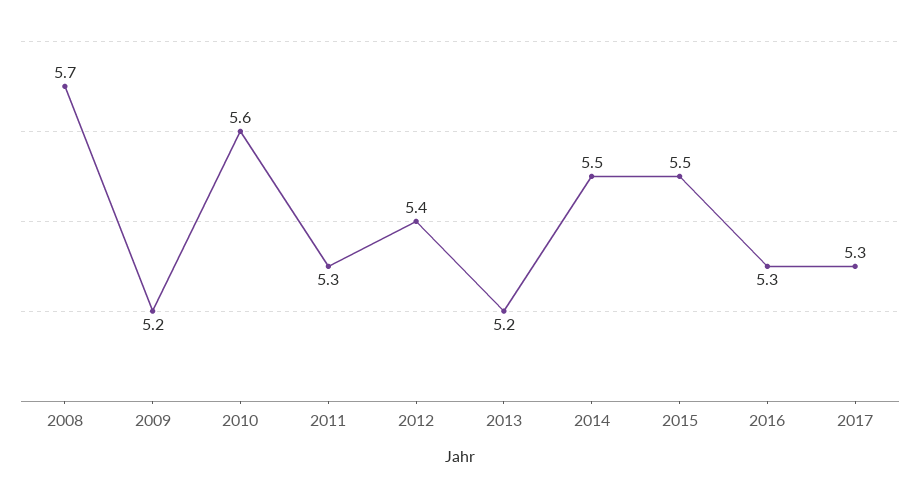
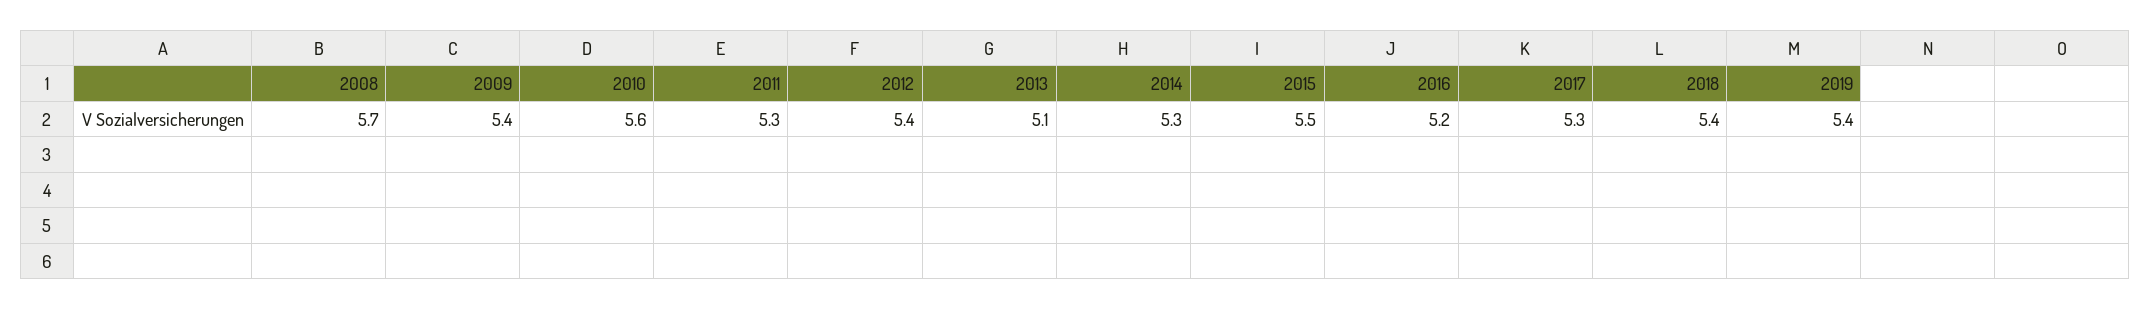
2009: 5.2 -> 5.4
2013: 5.2 -> 5.1
2014: 5.5 -> 5.3
2016: 5.3 -> 5.2
2018: none -> 5.4
2019: none -> 5.4

